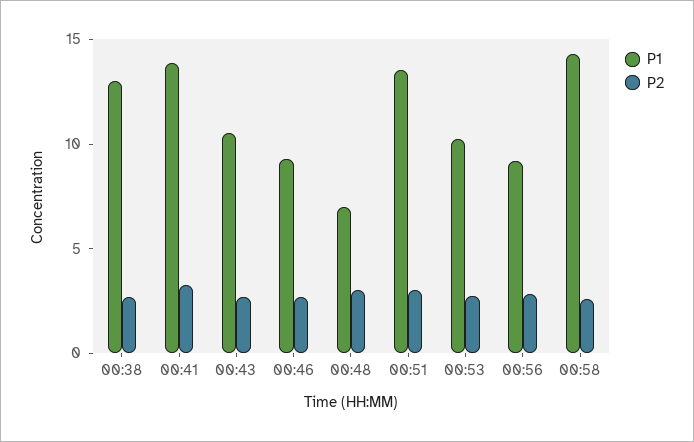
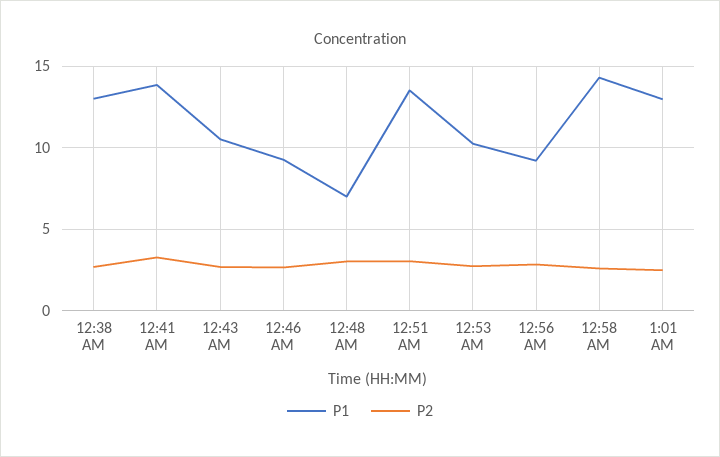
P1, 1:01 AM: none -> 13
P2, 1:01 AM: none -> 2.5

